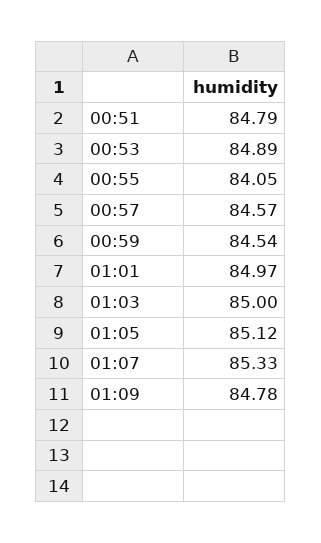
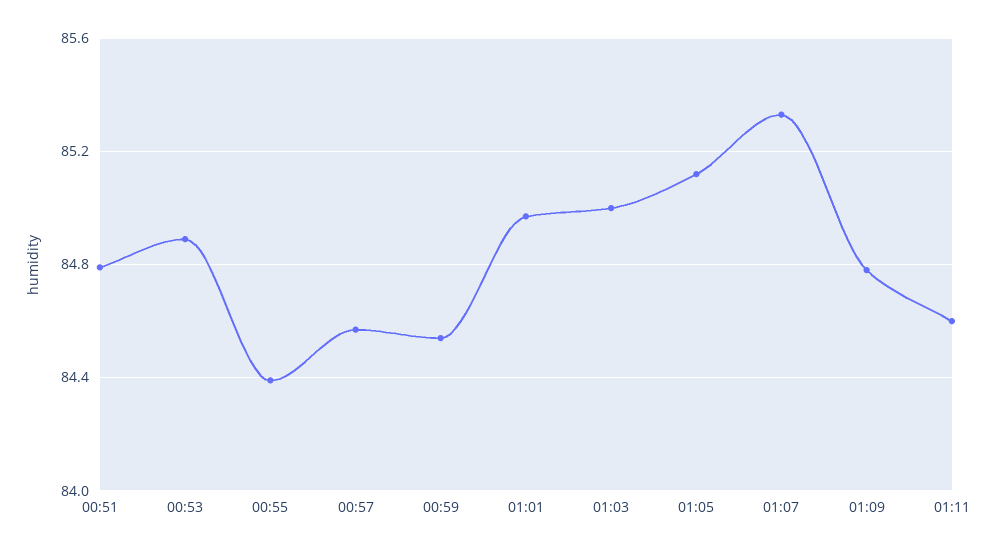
00:55: 84.05 -> 84.4
01:11: none -> 84.6

